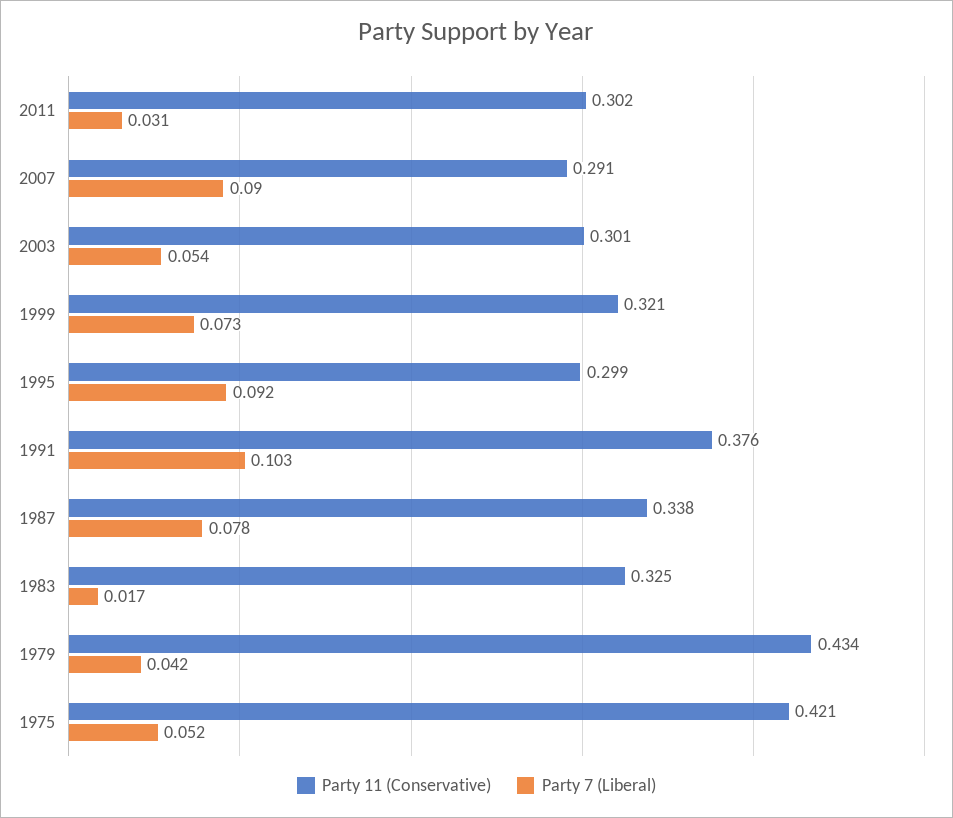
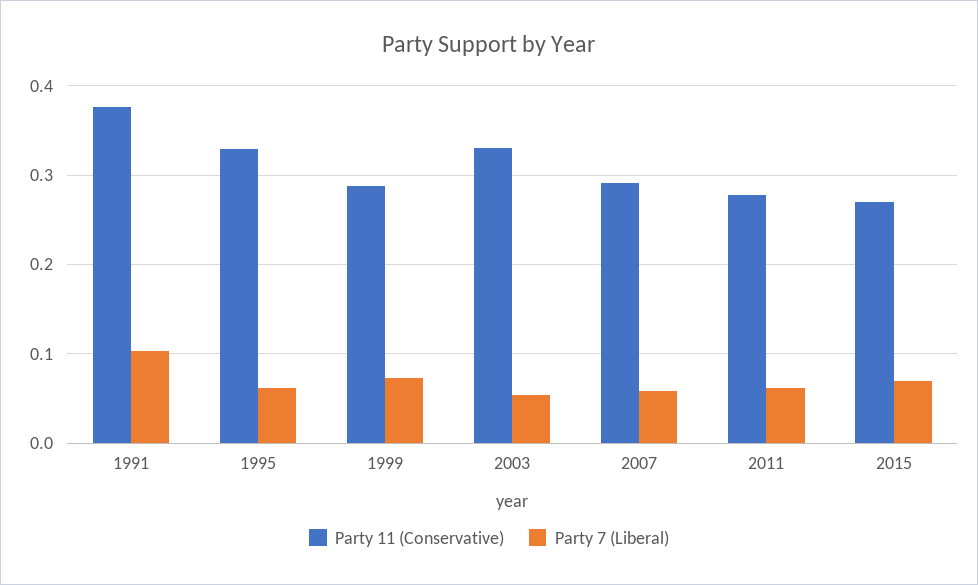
Party 11 (Conservative), 2011: 0.302 -> 0.28
Party 7 (Liberal), 2011: 0.031 -> 0.06
Party 7 (Liberal), 2007: 0.09 -> 0.06
Party 11 (Conservative), 2003: 0.301 -> 0.33
Party 11 (Conservative), 1999: 0.321 -> 0.29
Party 11 (Conservative), 1995: 0.299 -> 0.33
Party 7 (Liberal), 1995: 0.092 -> 0.06
Party 11 (Conservative), 1987: 0.338 -> none
Party 7 (Liberal), 1987: 0.078 -> none
Party 11 (Conservative), 1983: 0.325 -> none
Party 7 (Liberal), 1983: 0.017 -> none
Party 11 (Conservative), 1979: 0.434 -> none
Party 7 (Liberal), 1979: 0.042 -> none
Party 11 (Conservative), 1975: 0.421 -> none
Party 7 (Liberal), 1975: 0.052 -> none
Party 11 (Conservative), 2015: none -> 0.27
Party 7 (Liberal), 2015: none -> 0.07

